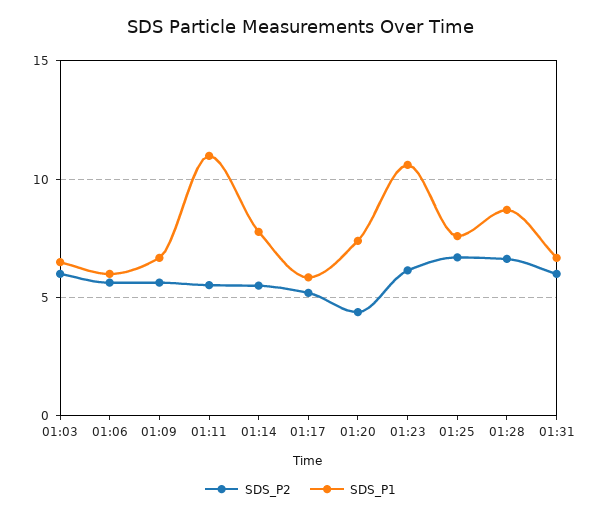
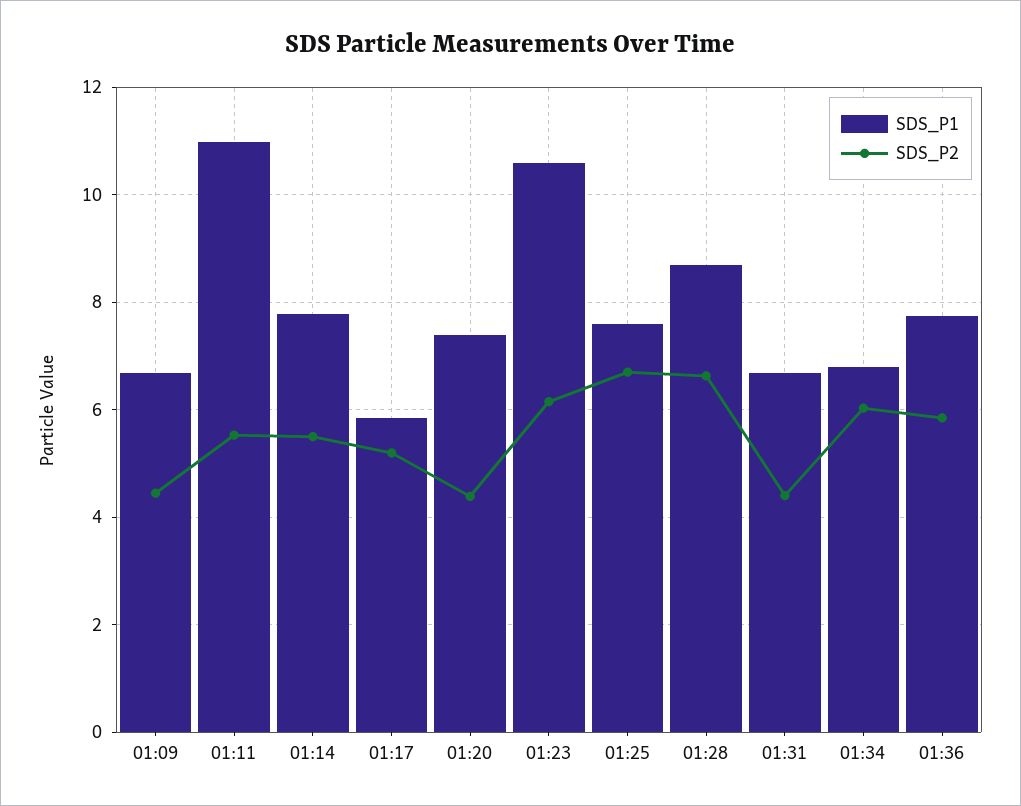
SDS_P2, 01:03: 6 -> none
SDS_P1, 01:03: 6.5 -> none
SDS_P2, 01:06: 5.5 -> none
SDS_P1, 01:06: 6 -> none
SDS_P2, 01:09: 5.5 -> 4.4
SDS_P2, 01:31: 6 -> 4.4
SDS_P1, 01:34: none -> 6.8
SDS_P2, 01:34: none -> 6
SDS_P1, 01:36: none -> 7.8
SDS_P2, 01:36: none -> 5.8

